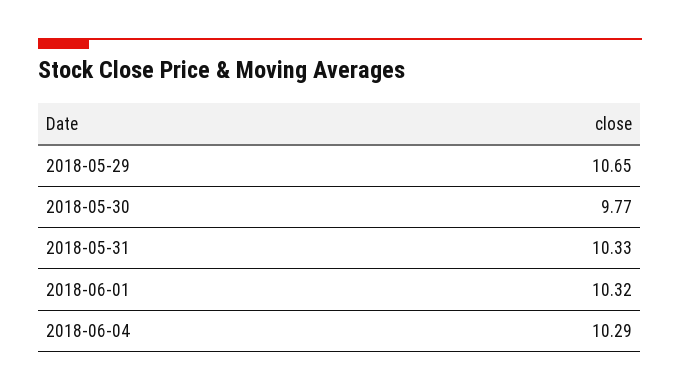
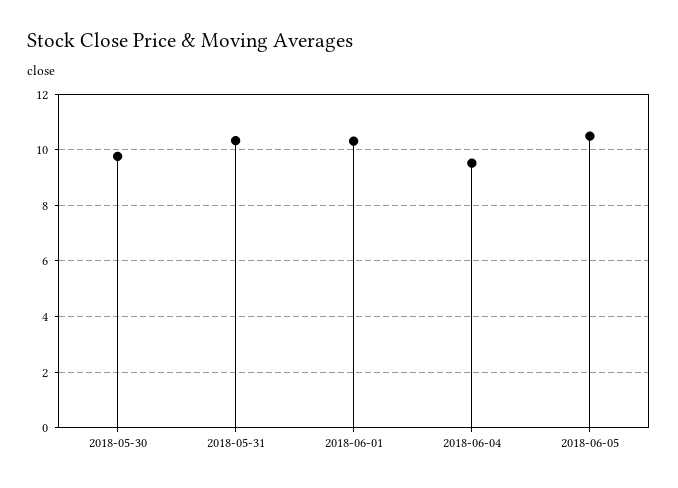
2018-05-29: 10.65 -> none
2018-06-04: 10.29 -> 9.5
2018-06-05: none -> 10.5

